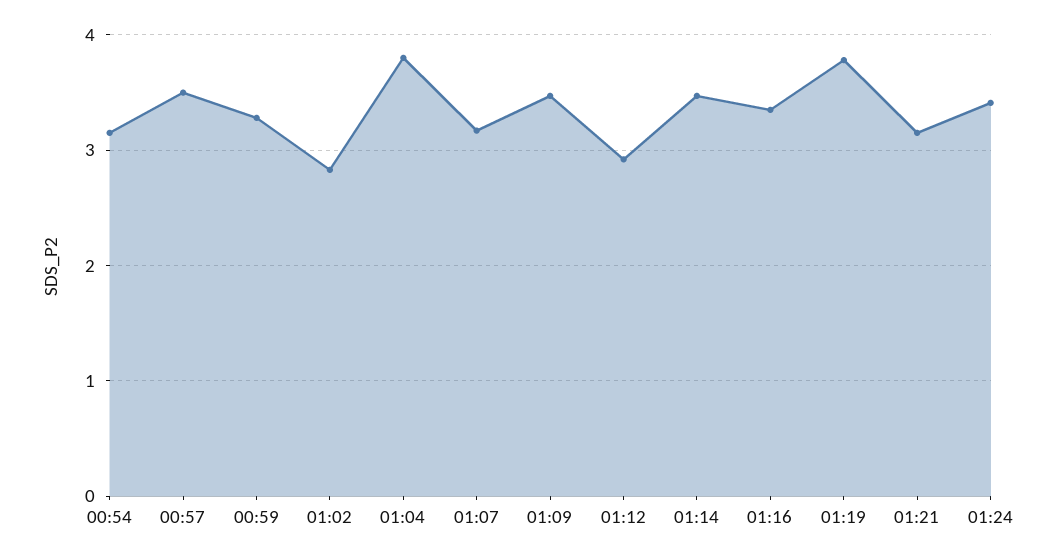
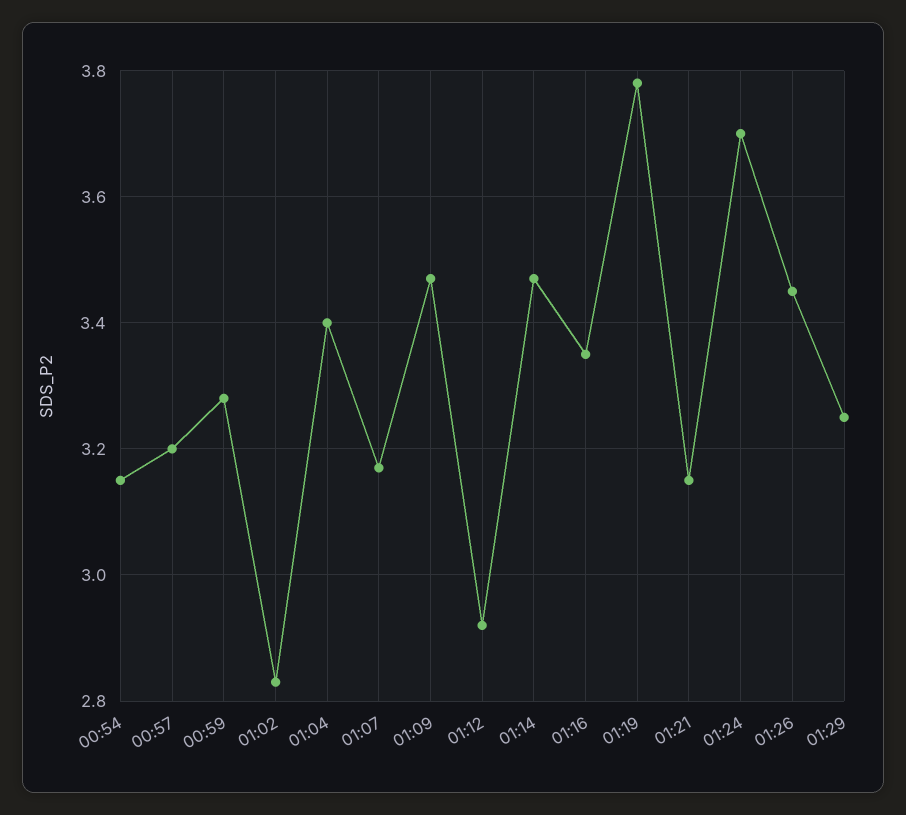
00:57: 3.5 -> 3.2
01:04: 3.8 -> 3.4
01:24: 3.4 -> 3.7
01:26: none -> 3.45
01:29: none -> 3.25

